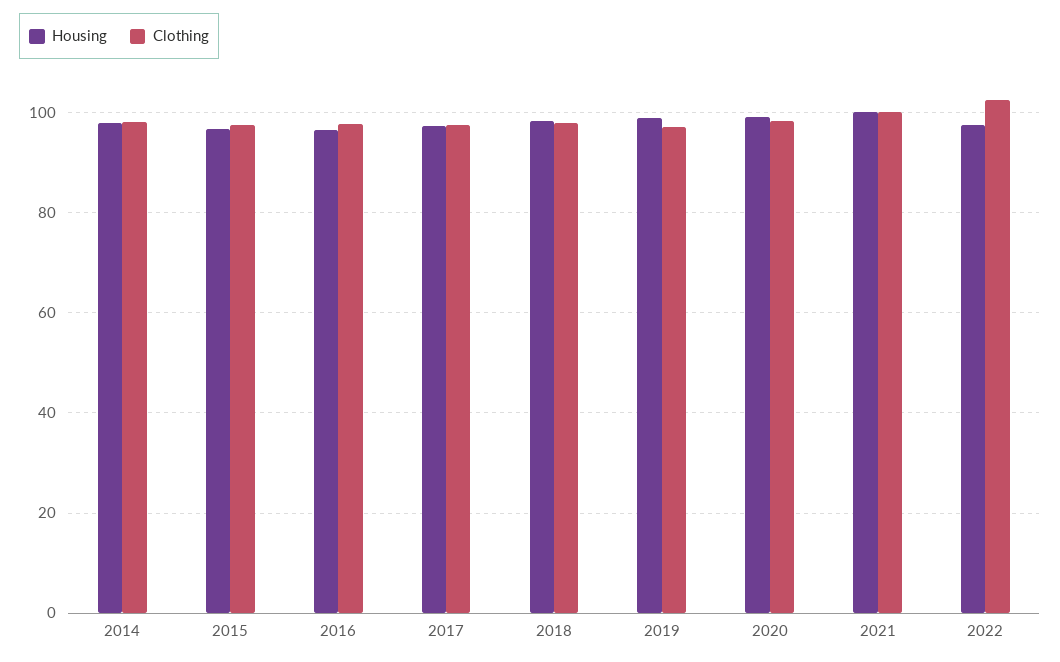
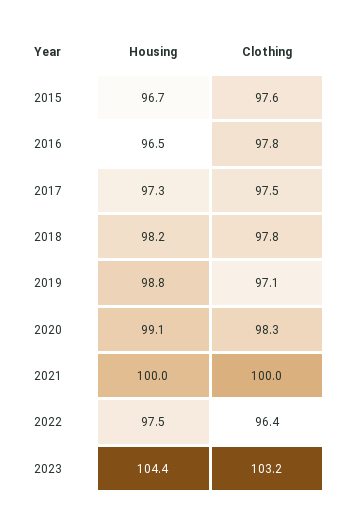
Housing, 2014: 98 -> none
Clothing, 2014: 98 -> none
Clothing, 2022: 102 -> 96.4
Housing, 2023: none -> 104.4
Clothing, 2023: none -> 103.2

